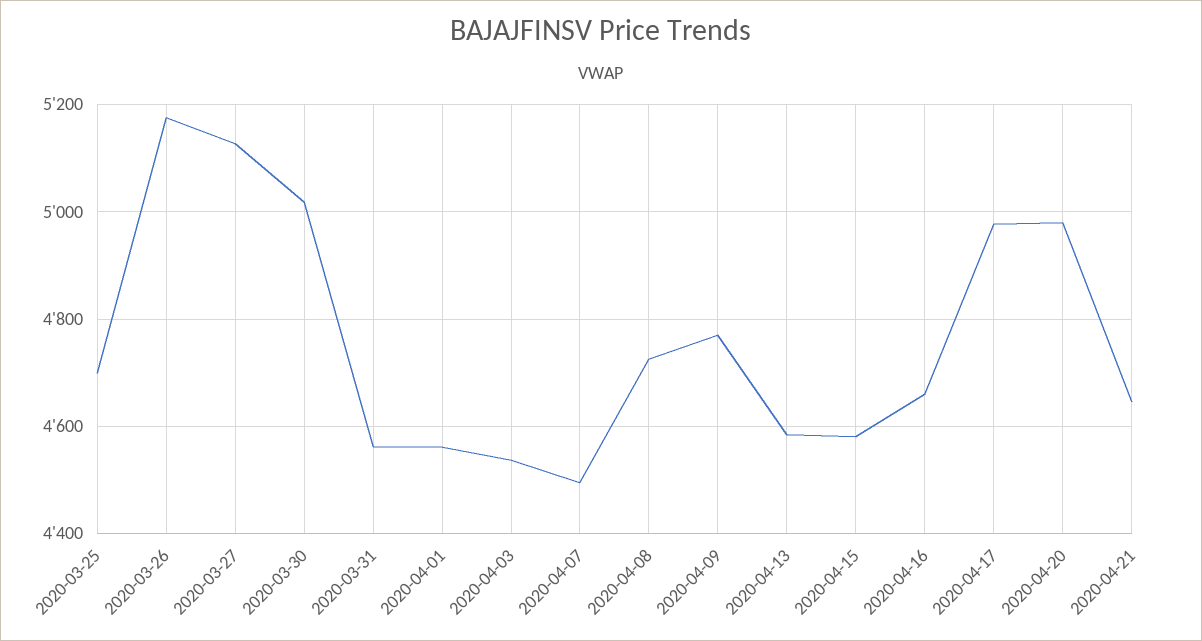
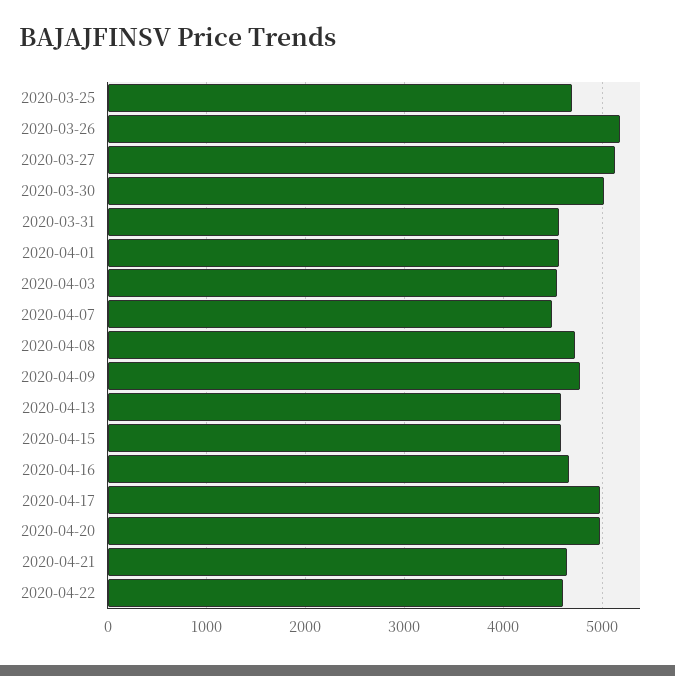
2020-04-22: none -> 4600

